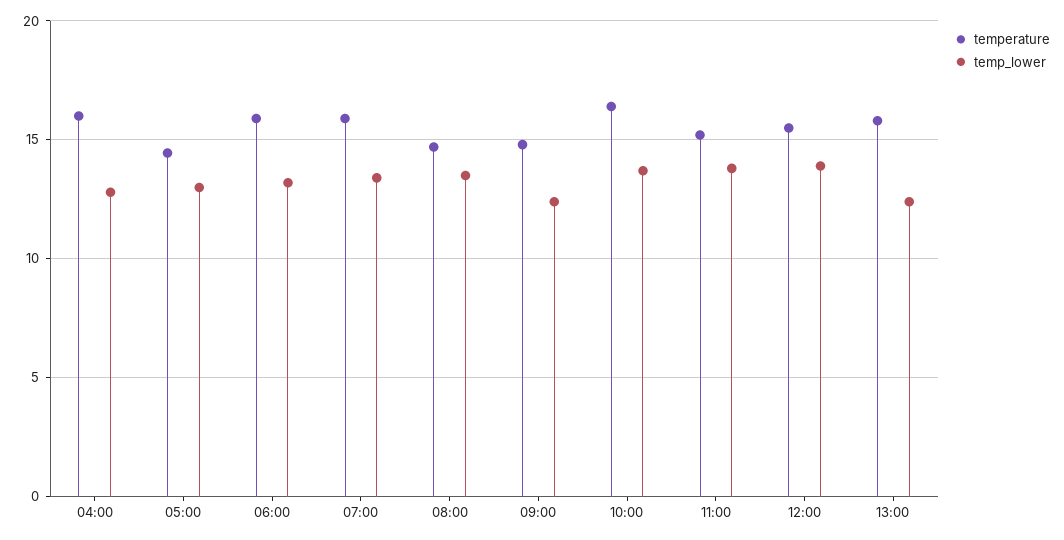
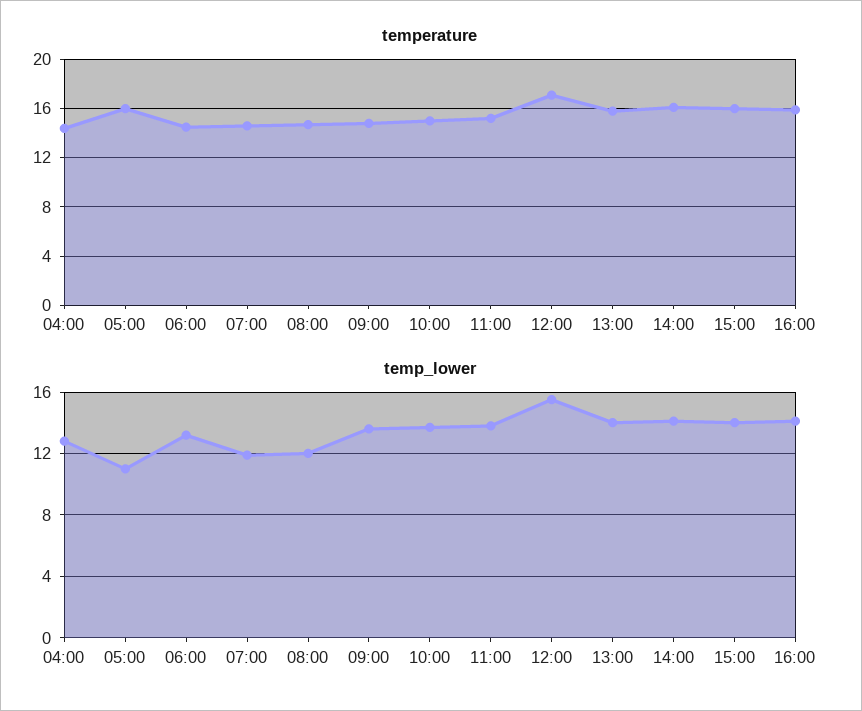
temperature, 04:00: 16 -> 14.5
temperature, 05:00: 14.5 -> 16
temp_lower, 05:00: 13 -> 11
temperature, 06:00: 16 -> 14.5
temperature, 07:00: 16 -> 14.5
temp_lower, 07:00: 13.5 -> 12
temp_lower, 08:00: 13.5 -> 12
temp_lower, 09:00: 12.5 -> 13.5
temperature, 10:00: 16.5 -> 15
temperature, 12:00: 15.5 -> 17
temp_lower, 12:00: 14 -> 15.5
temp_lower, 13:00: 12.5 -> 14
temperature, 14:00: none -> 16
temperature, 15:00: none -> 16
temperature, 16:00: none -> 16
temp_lower, 14:00: none -> 14
temp_lower, 15:00: none -> 14
temp_lower, 16:00: none -> 14

